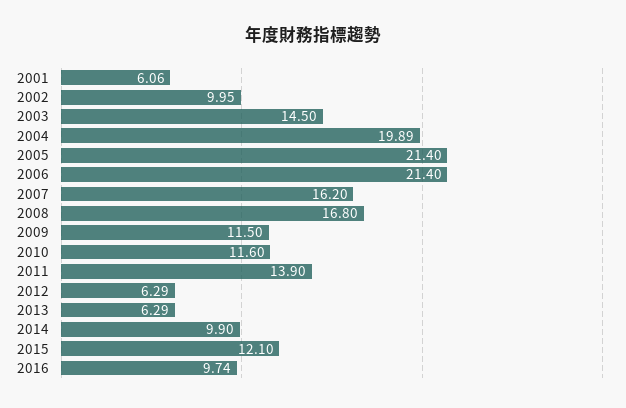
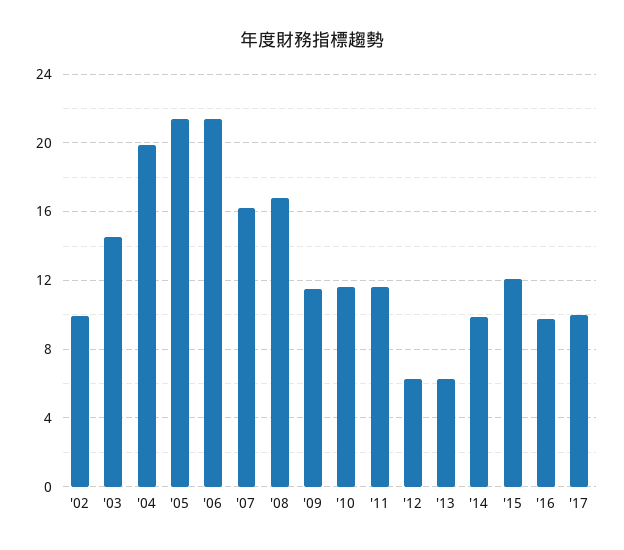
2001: 6.06 -> none
2011: 13.9 -> 11.5
'17: none -> 10

